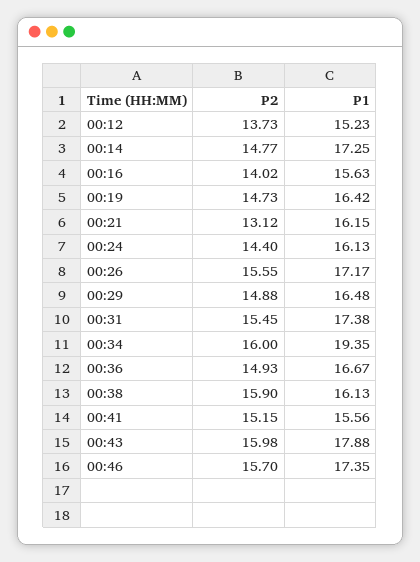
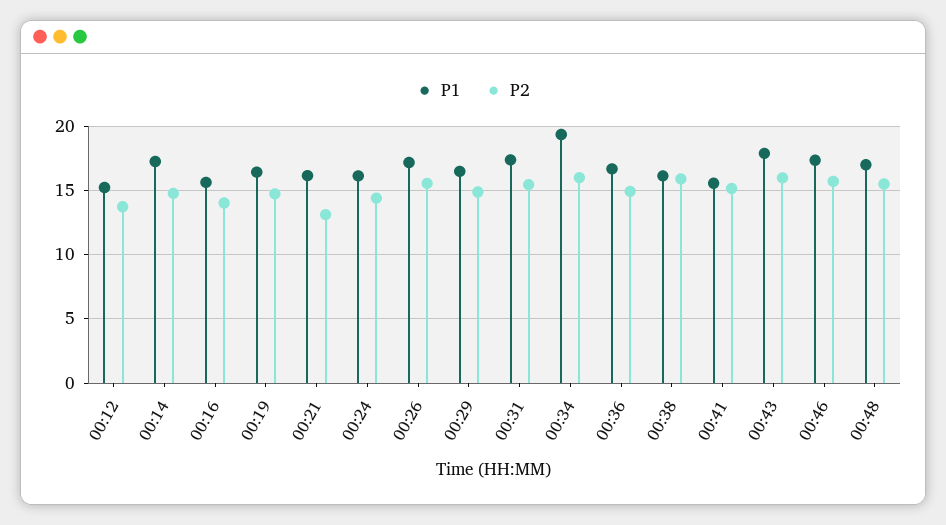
P1, 00:48: none -> 17
P2, 00:48: none -> 15.5

